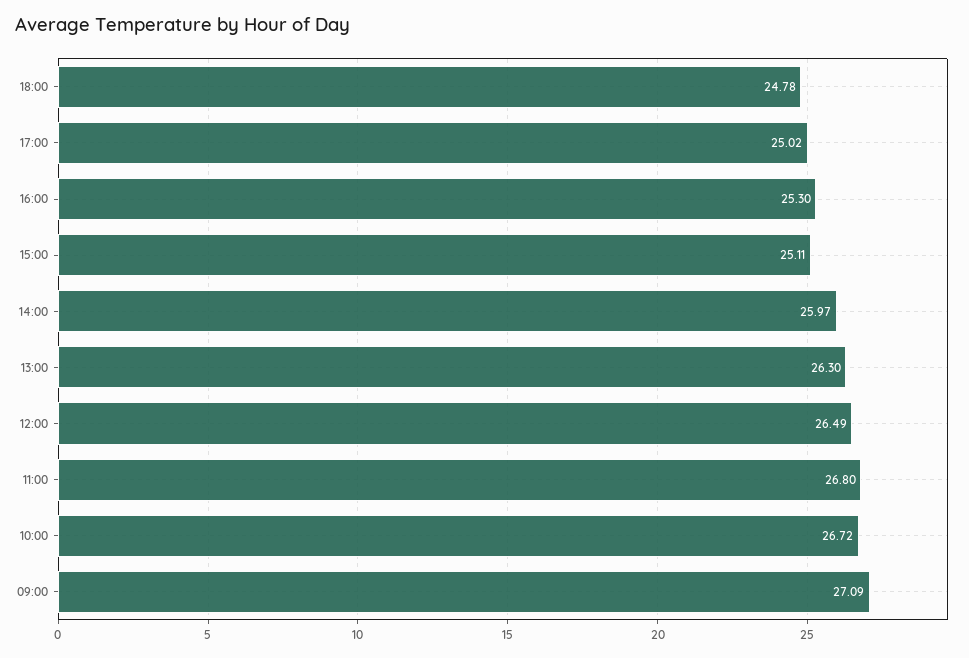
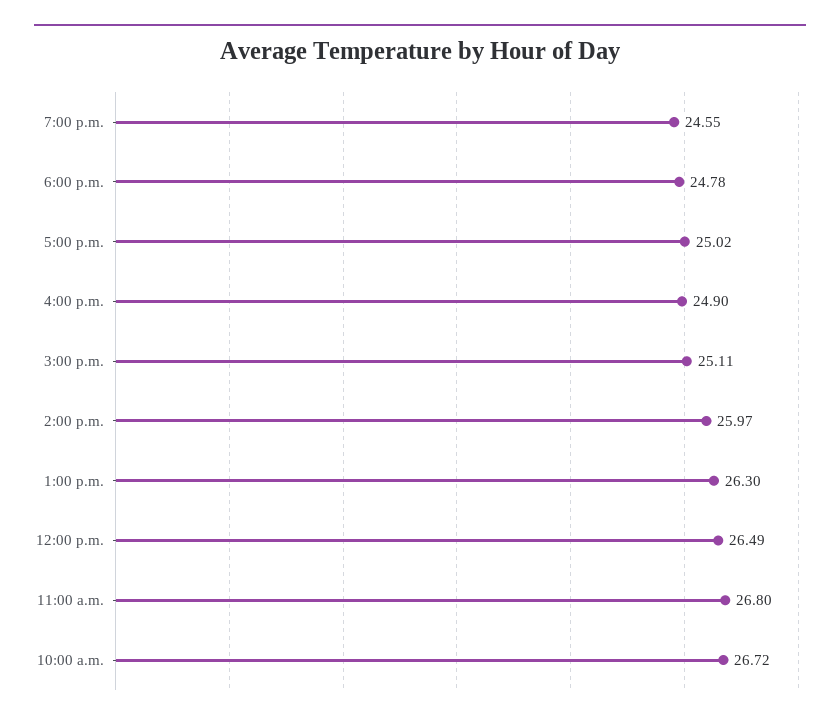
16:00: 25.3 -> 24.9
09:00: 27.09 -> none
7:00 p.m.: none -> 24.55

